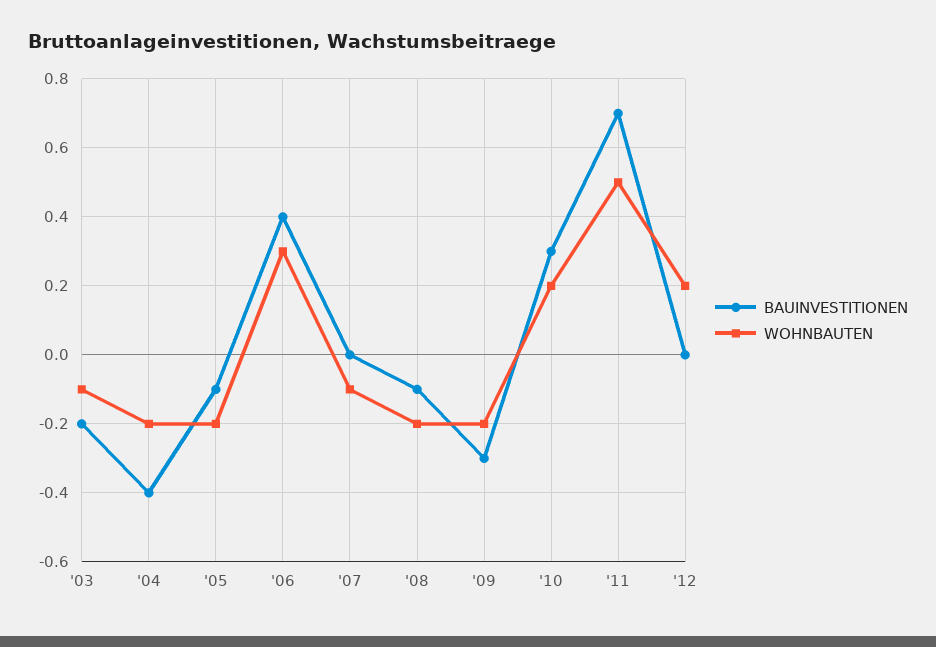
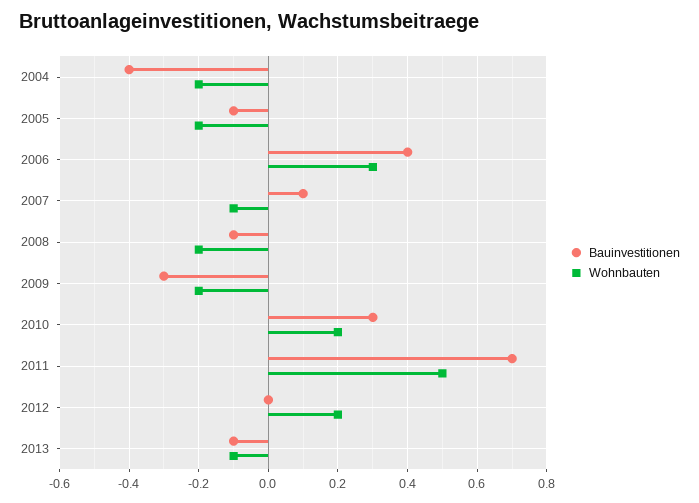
BAUINVESTITIONEN, '03: -0.2 -> none
WOHNBAUTEN, '03: -0.1 -> none
BAUINVESTITIONEN, '07: 0 -> 0.1
BAUINVESTITIONEN, 2013: none -> -0.1
WOHNBAUTEN, 2013: none -> -0.1

